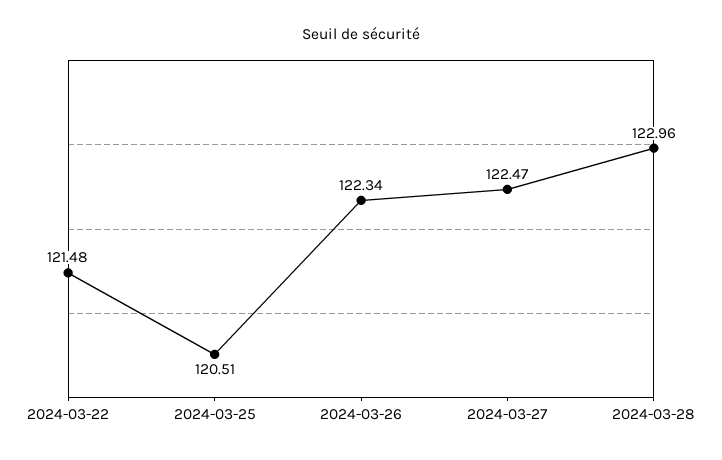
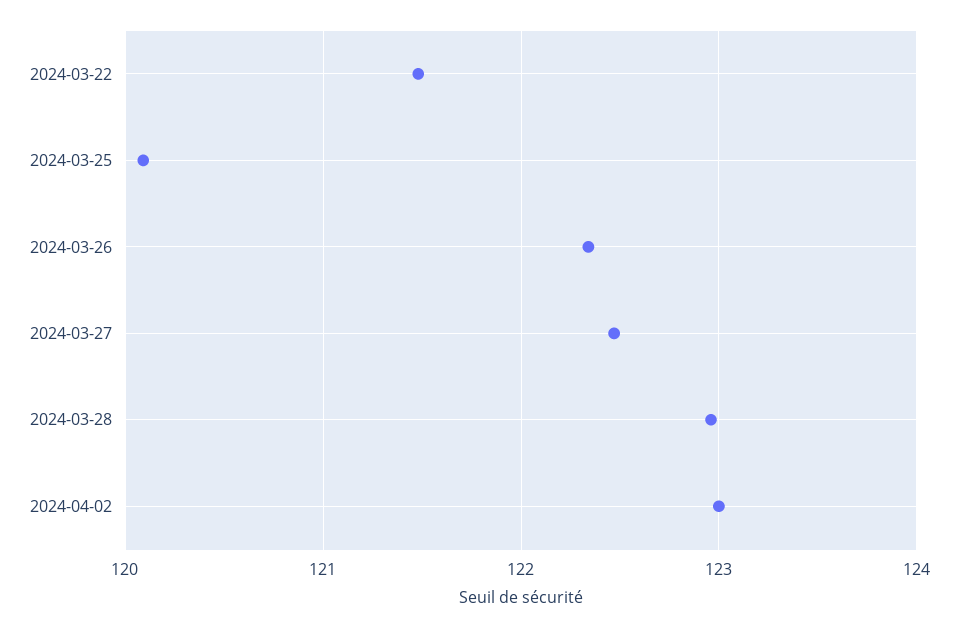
2024-03-25: 120.51 -> 120.1
2024-04-02: none -> 123

